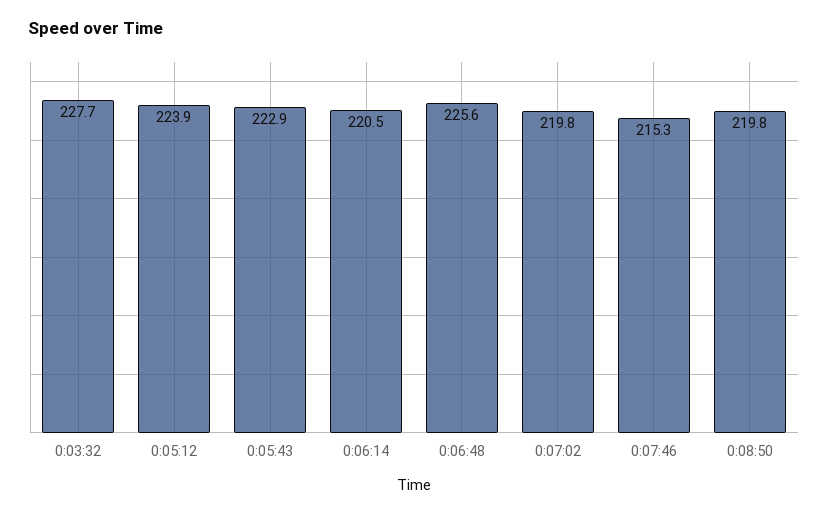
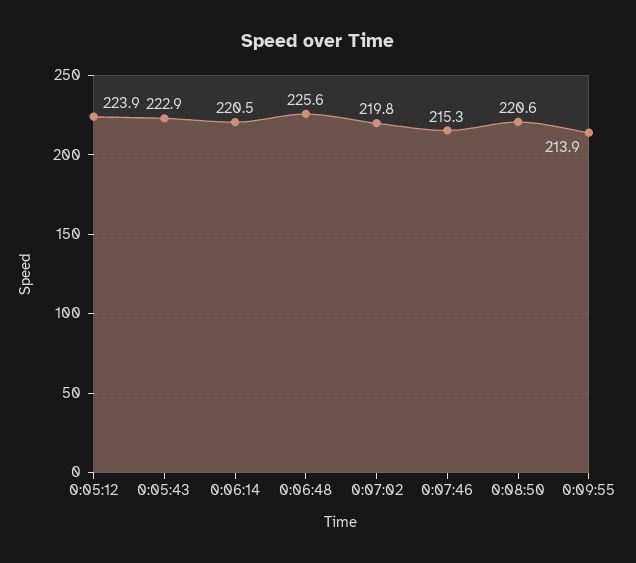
0:03:32: 227.7 -> none
0:08:50: 219.8 -> 220.6
0:09:55: none -> 213.9

